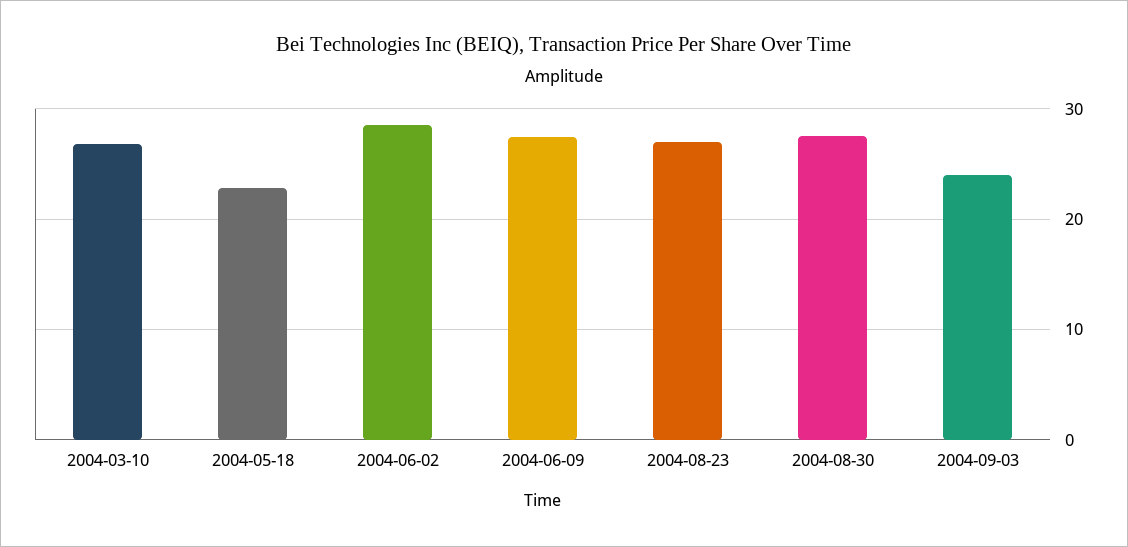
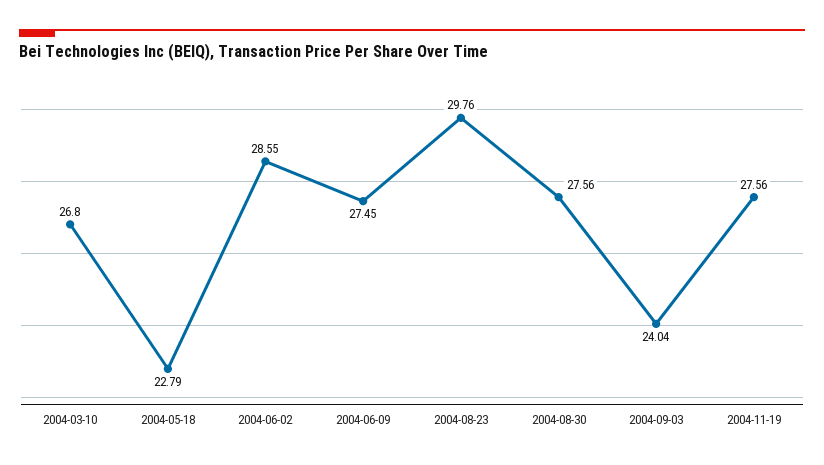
2004-08-23: 27 -> 29.76
2004-11-19: none -> 27.56

